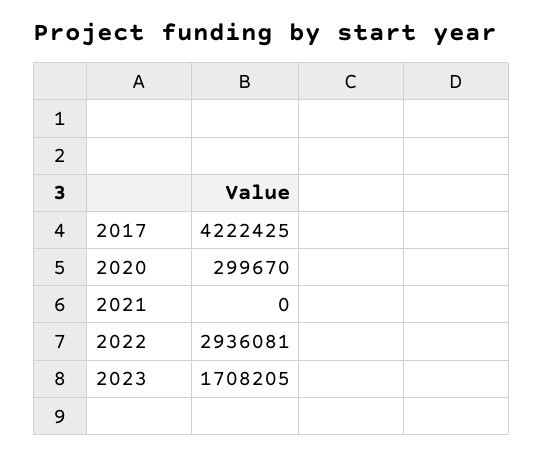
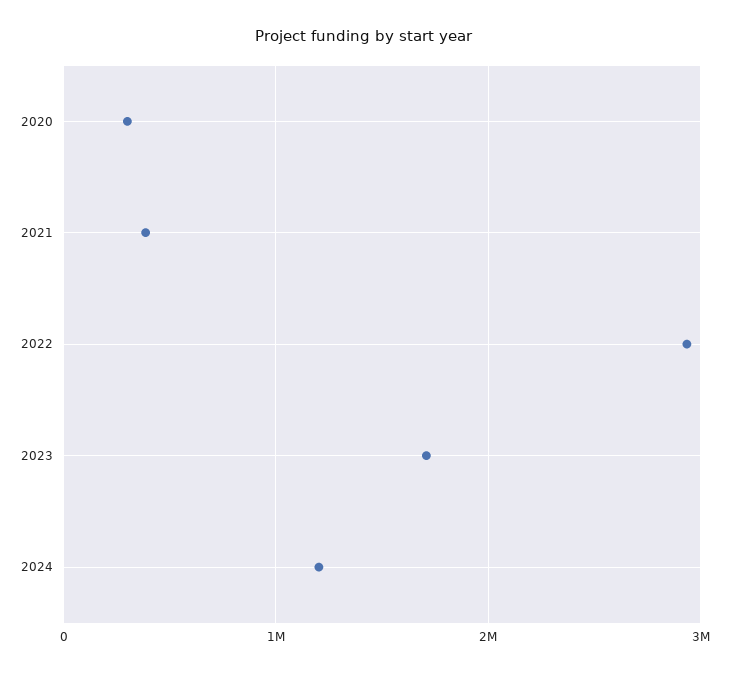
2017: 4222425 -> none
2021: 0 -> 400000
2024: none -> 1200000

